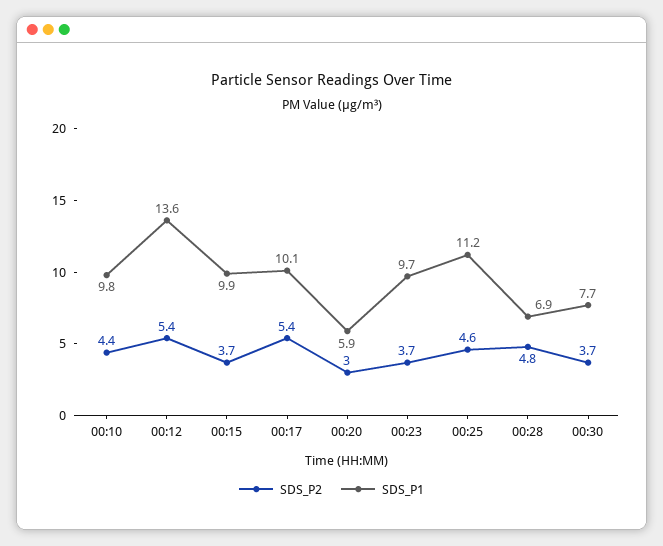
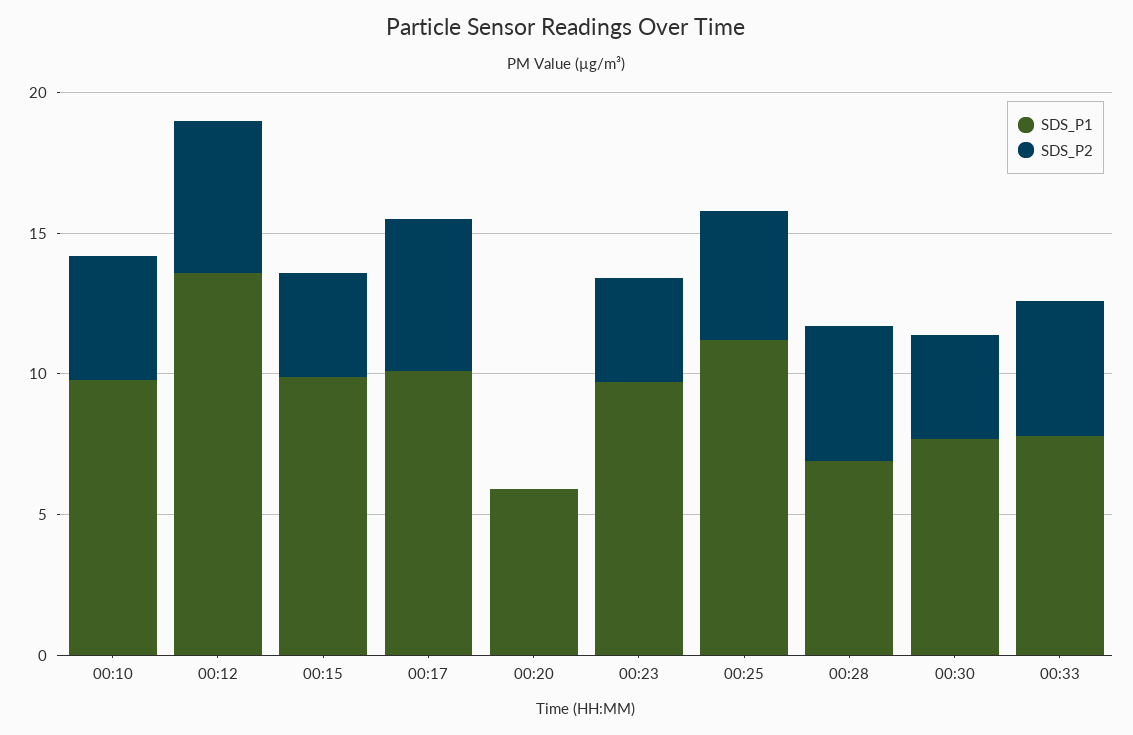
SDS_P2, 00:20: 3 -> 0
SDS_P1, 00:33: none -> 8
SDS_P2, 00:33: none -> 5

